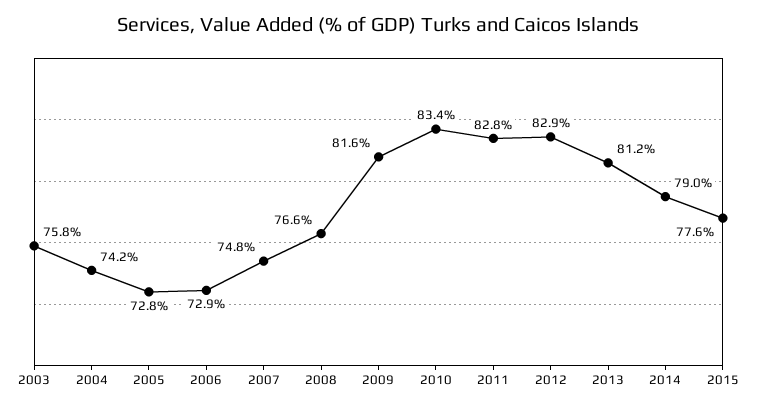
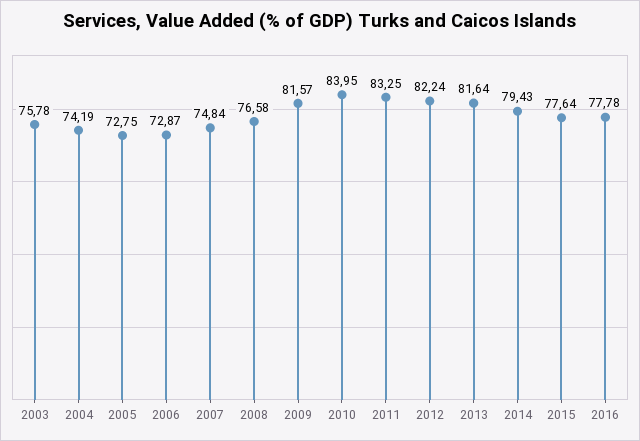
2010: 83.4 -> 83.95
2011: 82.8 -> 83.25
2012: 82.9 -> 82.24
2013: 81.2 -> 81.64
2014: 79 -> 79.43
2016: none -> 77.78

